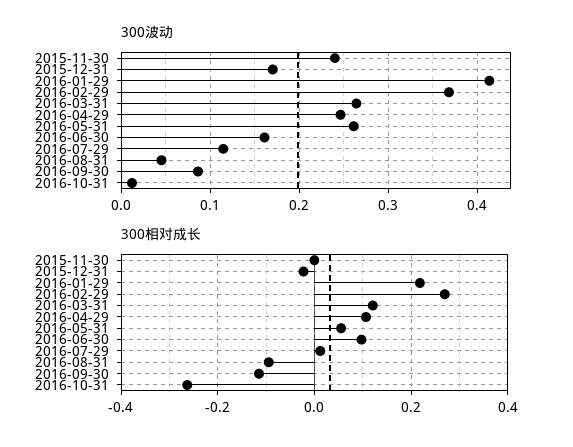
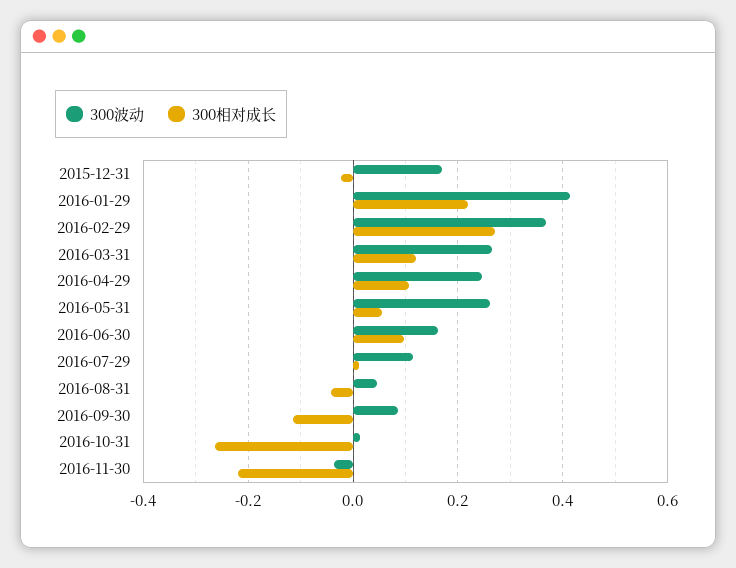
300波动, 2015-11-30: 0.24 -> none
300相对成长, 2015-11-30: 0 -> none
300相对成长, 2016-08-31: -0.1 -> -0.04
300波动, 2016-11-30: none -> -0.04
300相对成长, 2016-11-30: none -> -0.22

